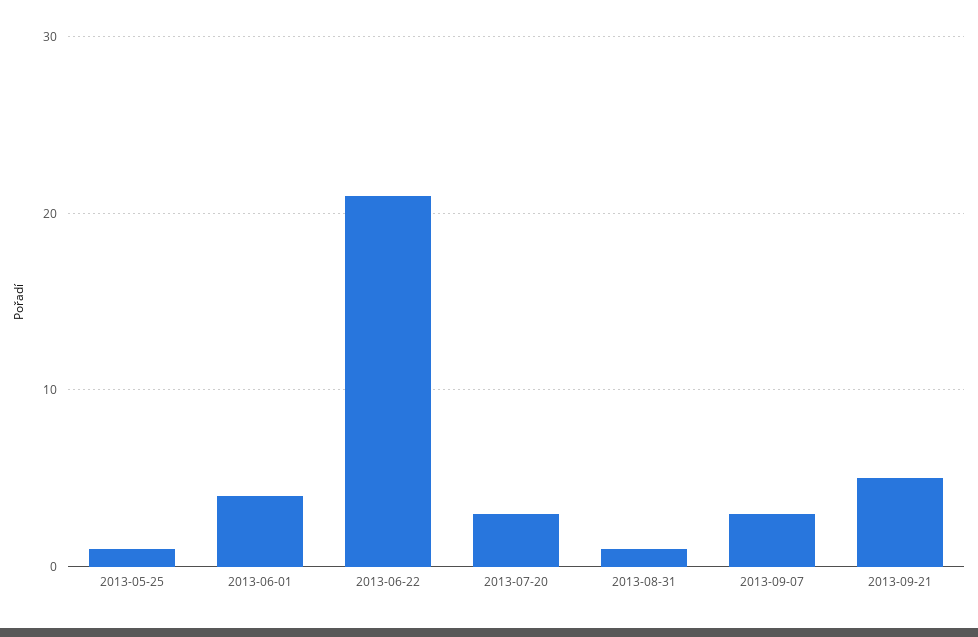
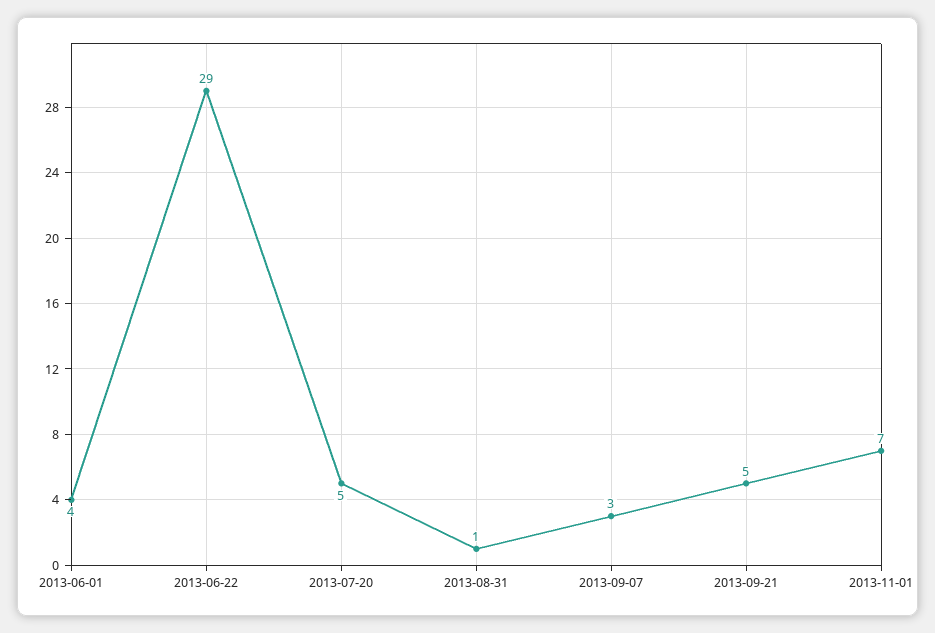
2013-05-25: 1 -> none
2013-06-22: 21 -> 29
2013-07-20: 3 -> 5
2013-11-01: none -> 7

